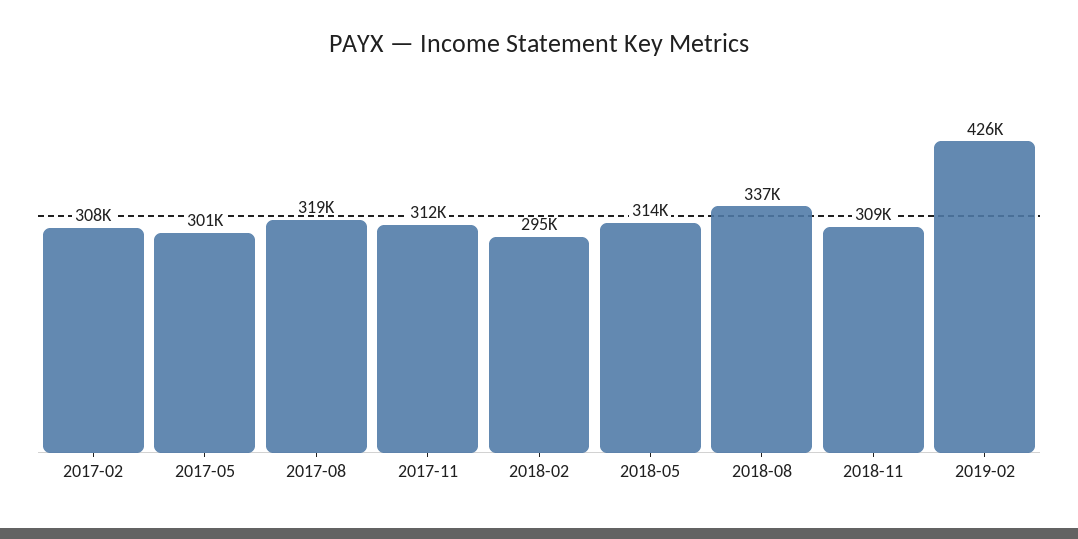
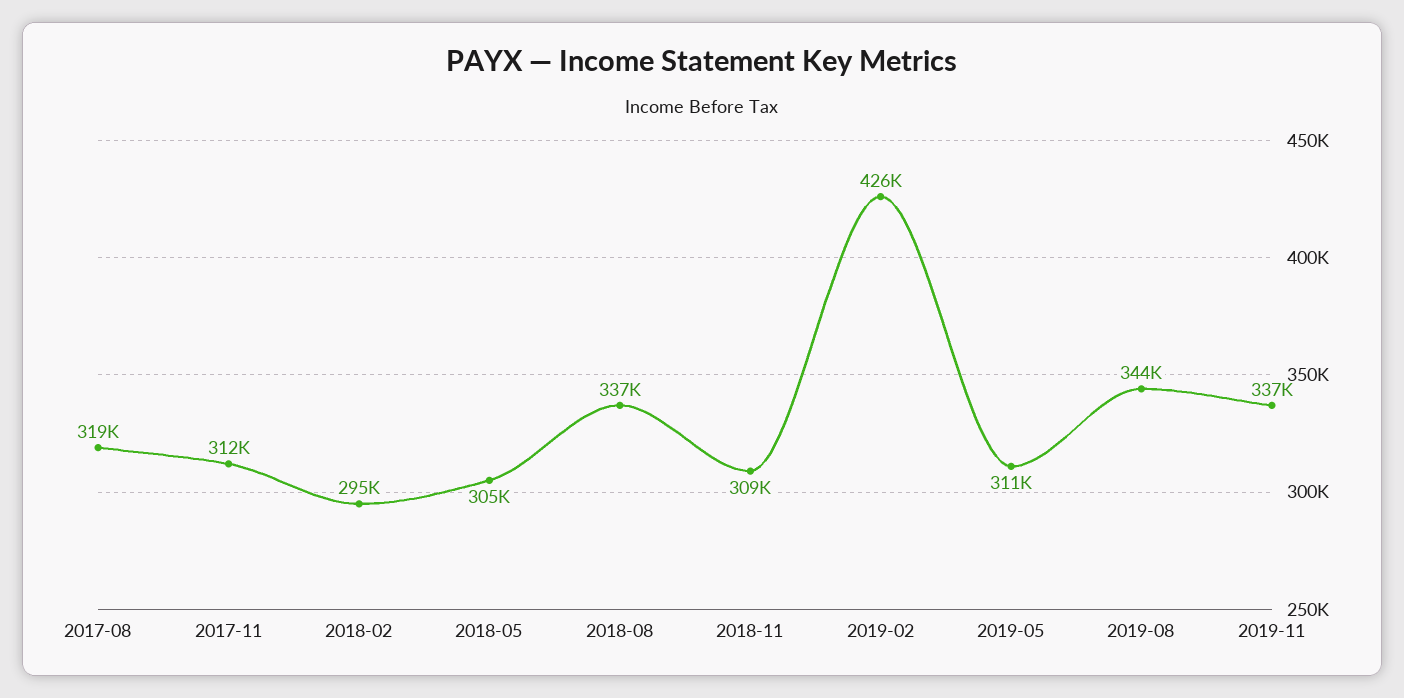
2017-02: 308000 -> none
2017-05: 301000 -> none
2018-05: 314000 -> 305000
2019-05: none -> 311000
2019-08: none -> 344000
2019-11: none -> 337000

